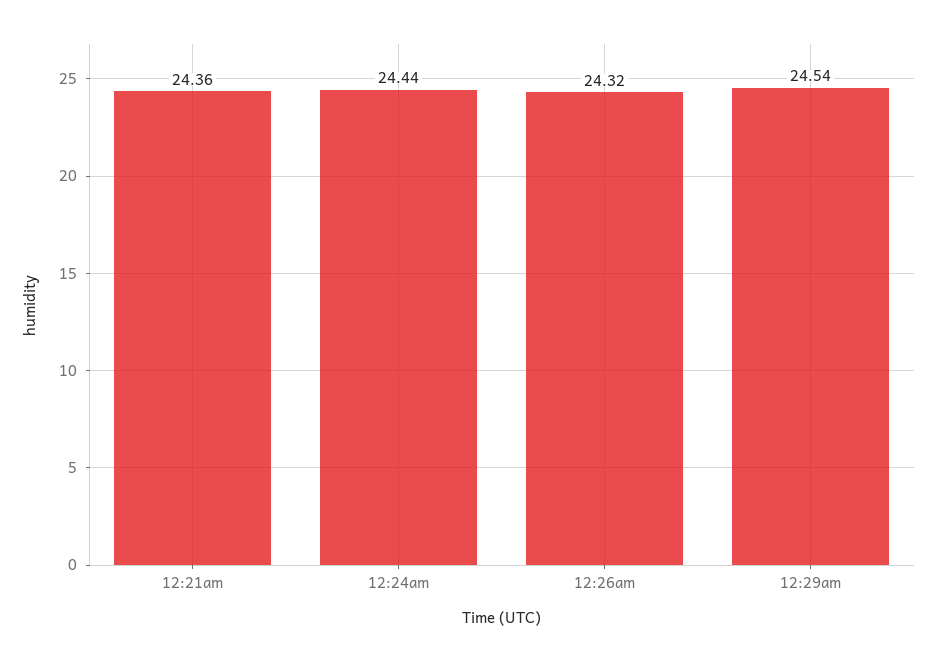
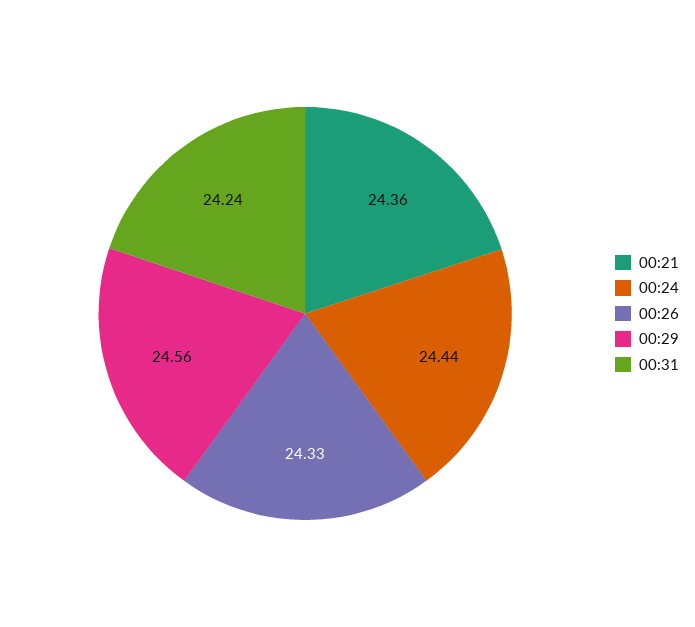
12:26am: 24.32 -> 24.33
12:29am: 24.54 -> 24.56
00:31: none -> 24.24

